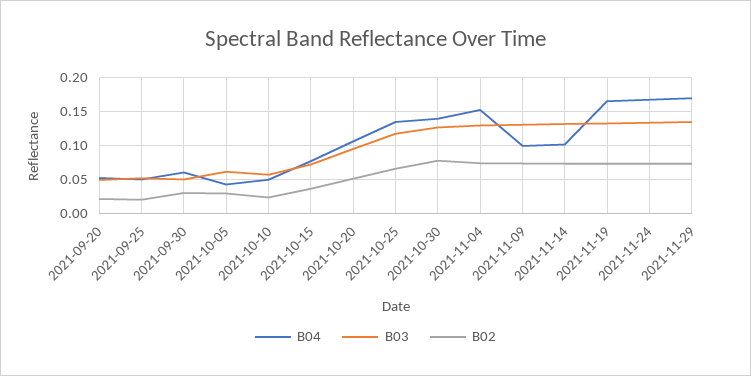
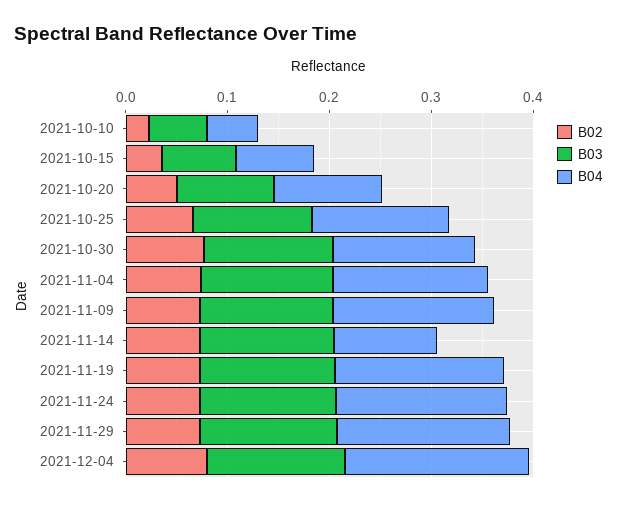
B04, 2021-09-20: 0.05 -> none
B03, 2021-09-20: 0.05 -> none
B02, 2021-09-20: 0.02 -> none
B04, 2021-09-25: 0.05 -> none
B03, 2021-09-25: 0.05 -> none
B02, 2021-09-25: 0.02 -> none
B04, 2021-09-30: 0.06 -> none
B03, 2021-09-30: 0.05 -> none
B02, 2021-09-30: 0.03 -> none
B04, 2021-10-05: 0.04 -> none
B03, 2021-10-05: 0.06 -> none
B02, 2021-10-05: 0.03 -> none
B04, 2021-11-09: 0.1 -> 0.16
B02, 2021-12-04: none -> 0.08
B03, 2021-12-04: none -> 0.14
B04, 2021-12-04: none -> 0.18

